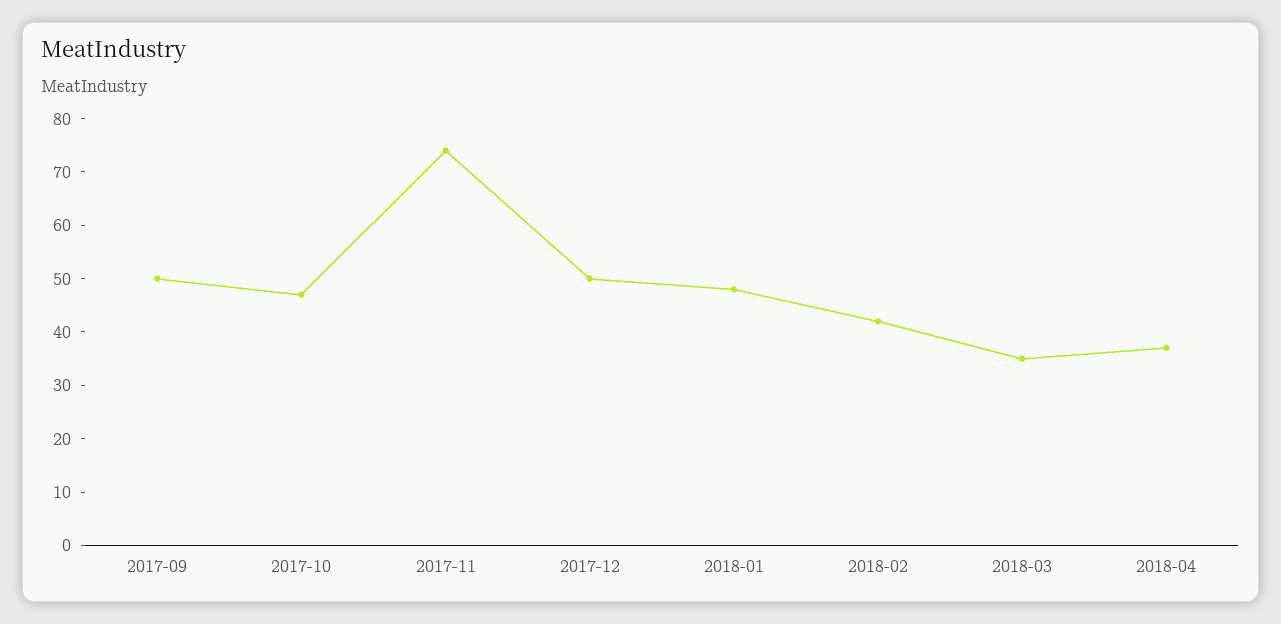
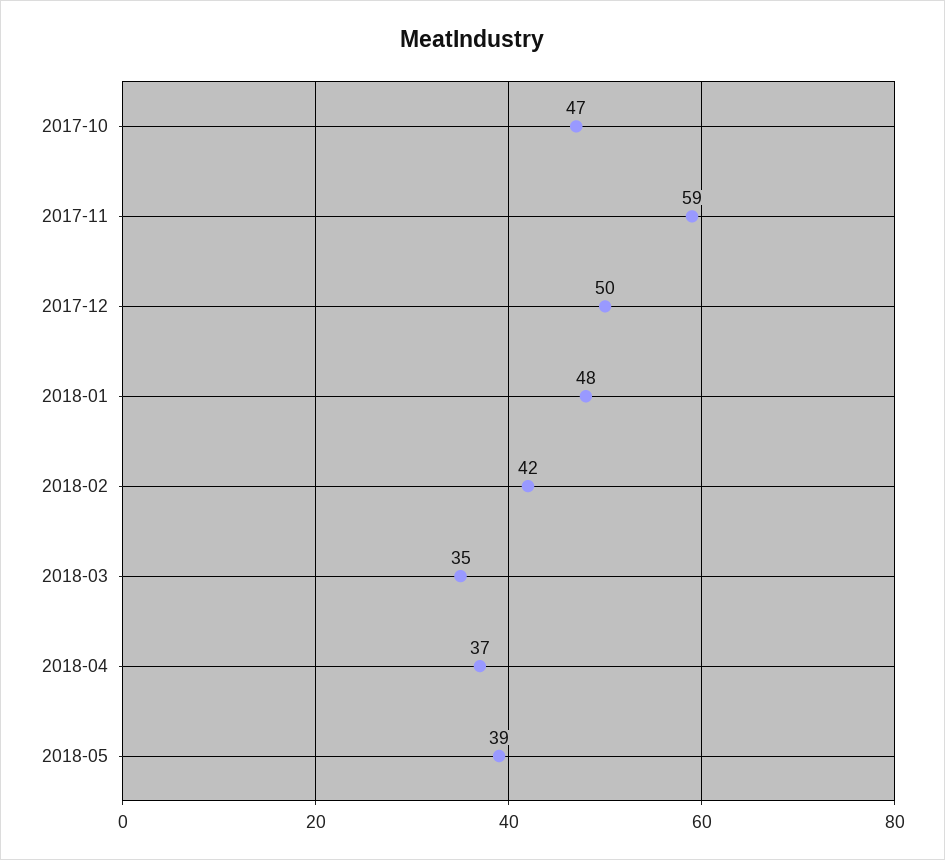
2017-09: 50 -> none
2017-11: 75 -> 59
2018-05: none -> 39

